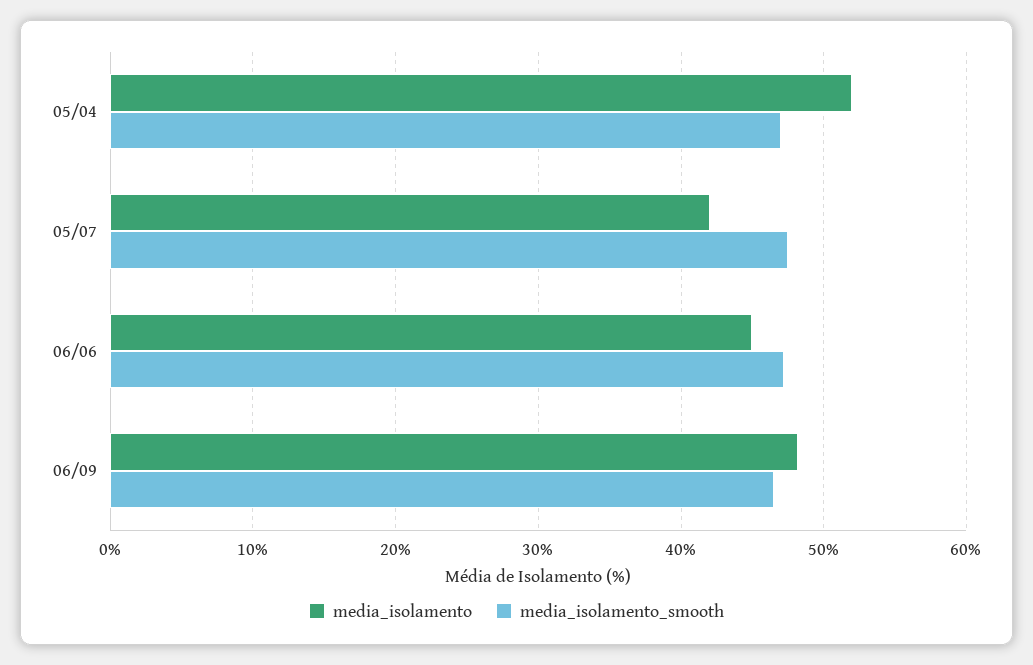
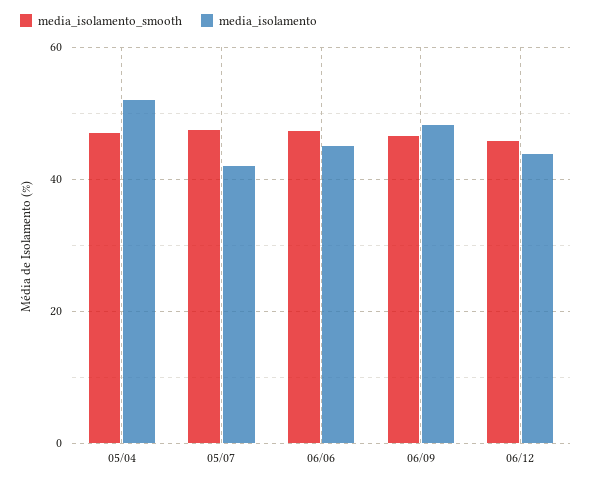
media_isolamento_smooth, 06/12: none -> 46
media_isolamento, 06/12: none -> 44

